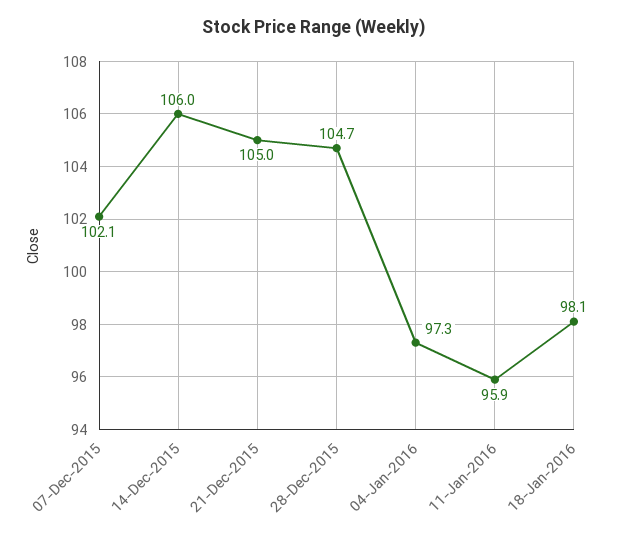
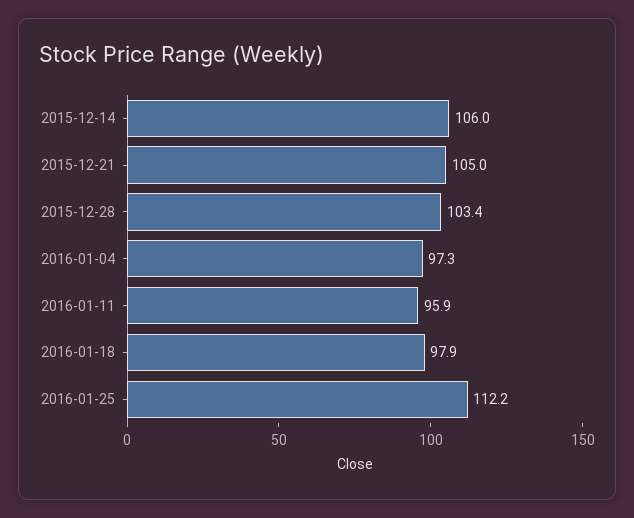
07-Dec-2015: 102.1 -> none
28-Dec-2015: 104.7 -> 103.4
18-Jan-2016: 98.1 -> 97.9
2016-01-25: none -> 112.2

